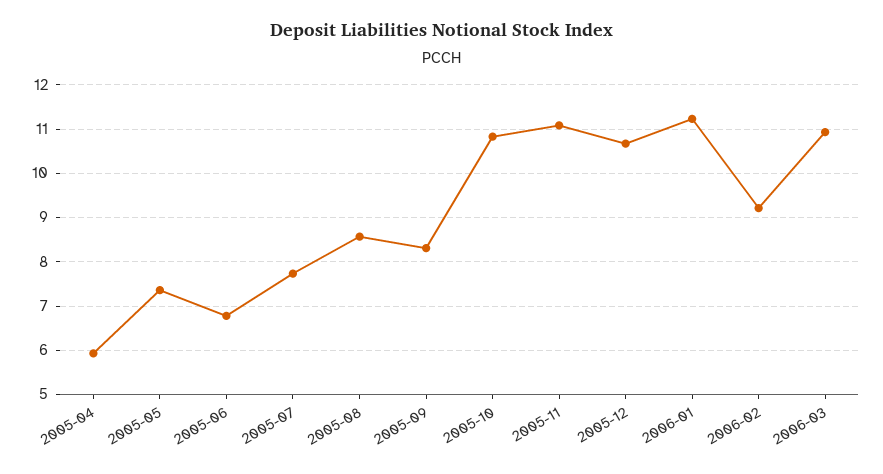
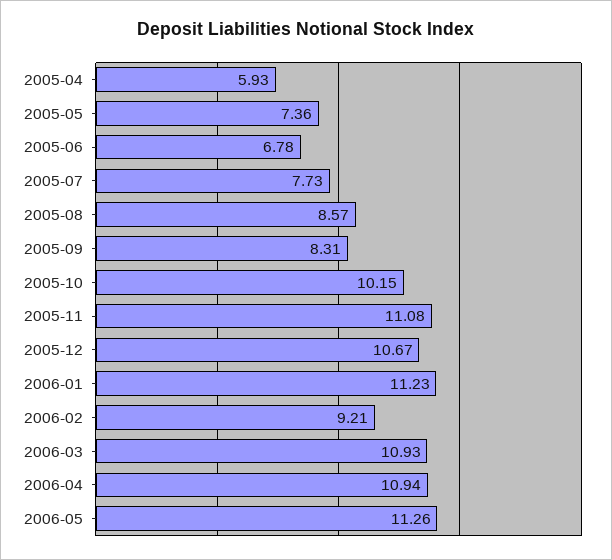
2005-10: 10.8 -> 10.15
2006-04: none -> 10.94
2006-05: none -> 11.26

